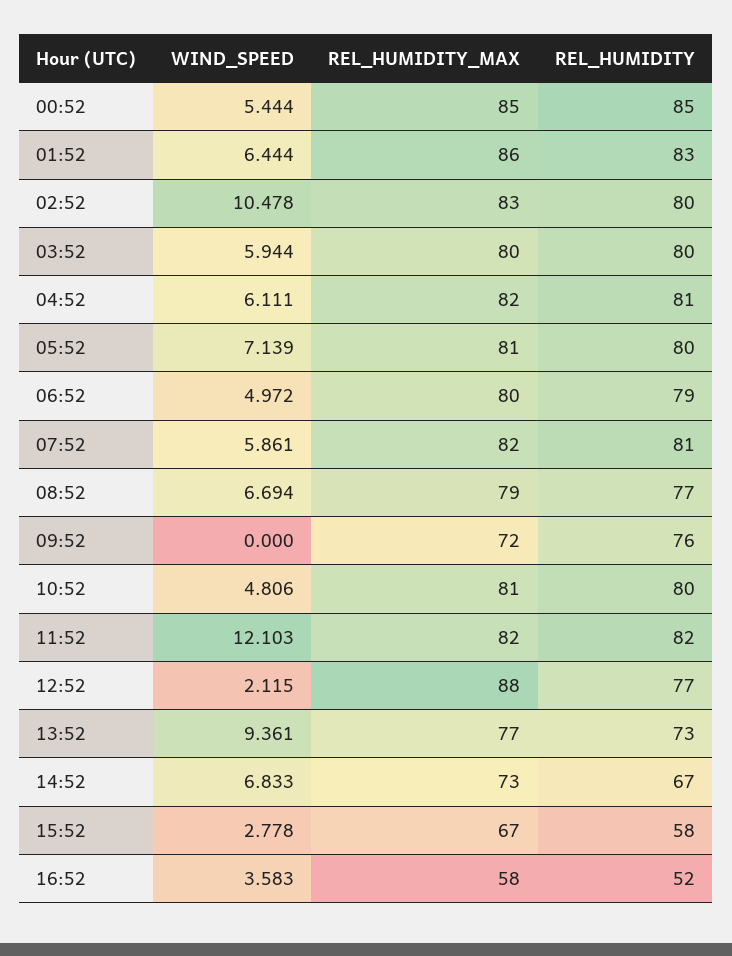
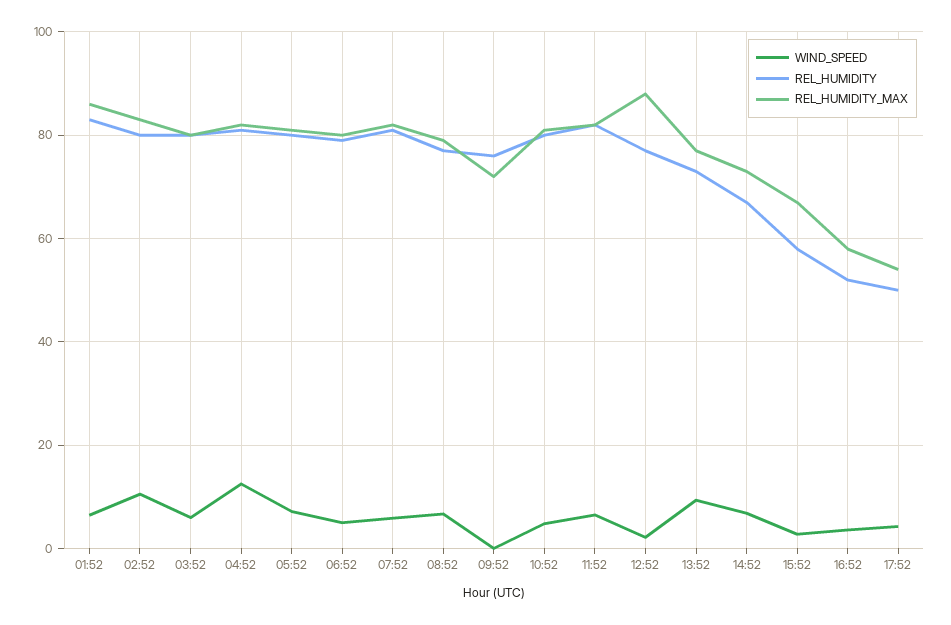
WIND_SPEED, 00:52: 5.444 -> none
REL_HUMIDITY_MAX, 00:52: 85 -> none
REL_HUMIDITY, 00:52: 85 -> none
WIND_SPEED, 04:52: 6.111 -> 12
WIND_SPEED, 11:52: 12.103 -> 6
WIND_SPEED, 17:52: none -> 4
REL_HUMIDITY, 17:52: none -> 50
REL_HUMIDITY_MAX, 17:52: none -> 54

